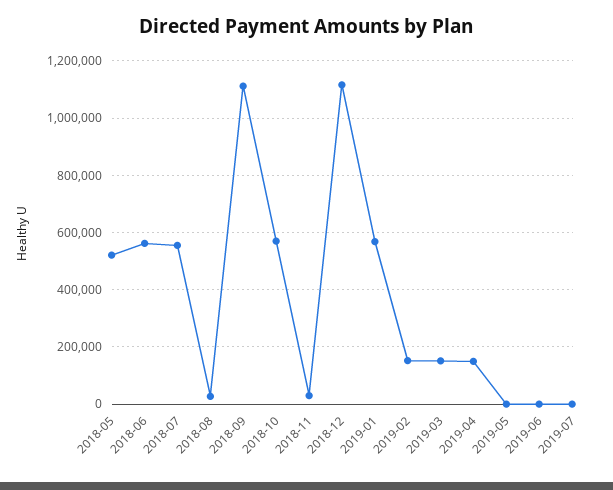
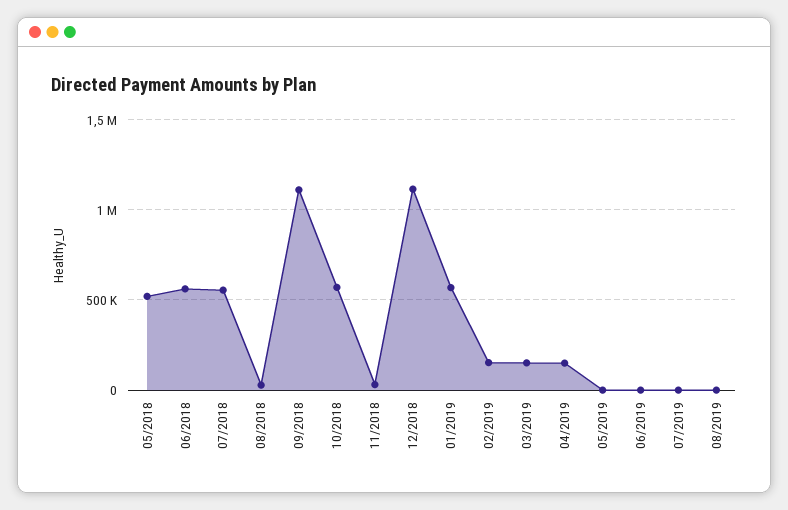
08/2019: none -> 0

